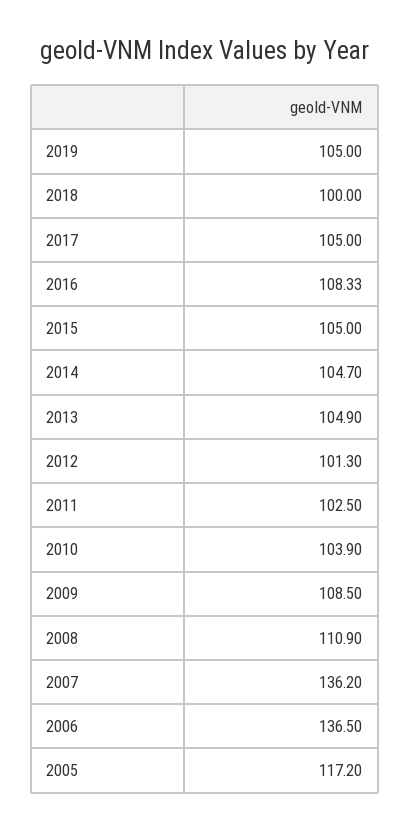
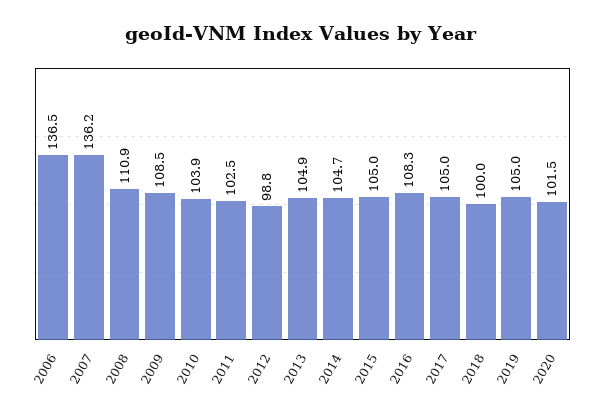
2012: 101.3 -> 98.8
2005: 117.2 -> none
2020: none -> 101.5

